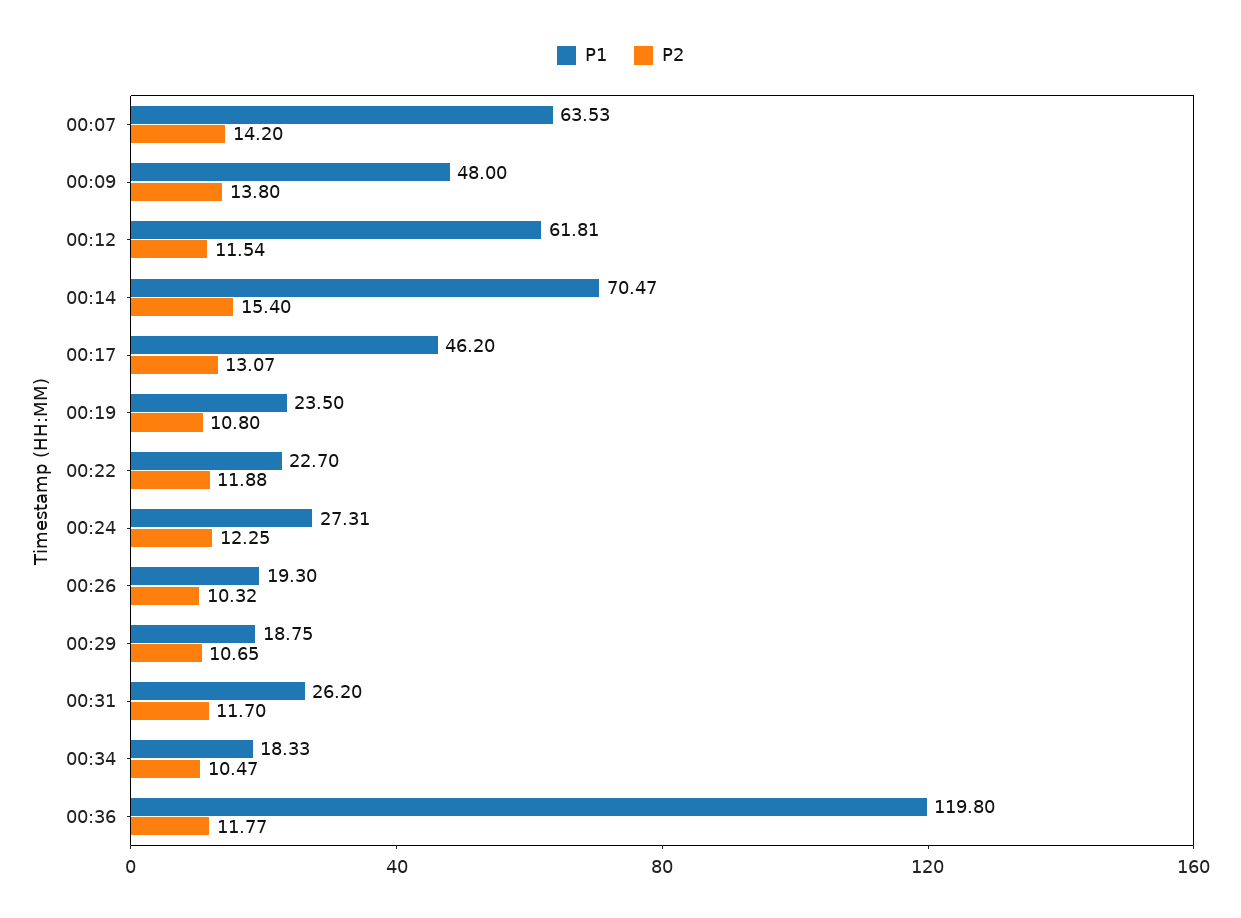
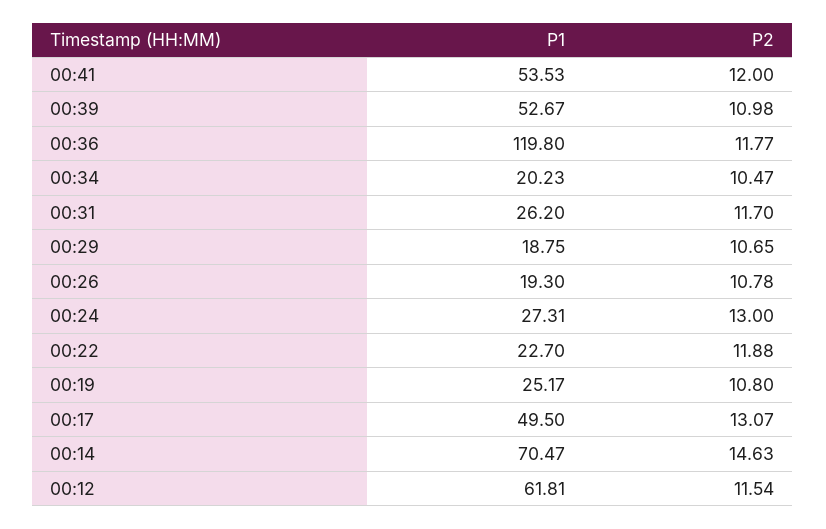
P1, 00:07: 63.53 -> none
P2, 00:07: 14.2 -> none
P1, 00:09: 48 -> none
P2, 00:09: 13.8 -> none
P2, 00:14: 15.4 -> 14.63
P1, 00:17: 46.2 -> 49.5
P1, 00:19: 23.5 -> 25.17
P2, 00:24: 12.25 -> 13
P2, 00:26: 10.32 -> 10.78
P1, 00:34: 18.33 -> 20.23
P1, 00:41: none -> 53.53
P2, 00:41: none -> 12
P1, 00:39: none -> 52.67
P2, 00:39: none -> 10.98

